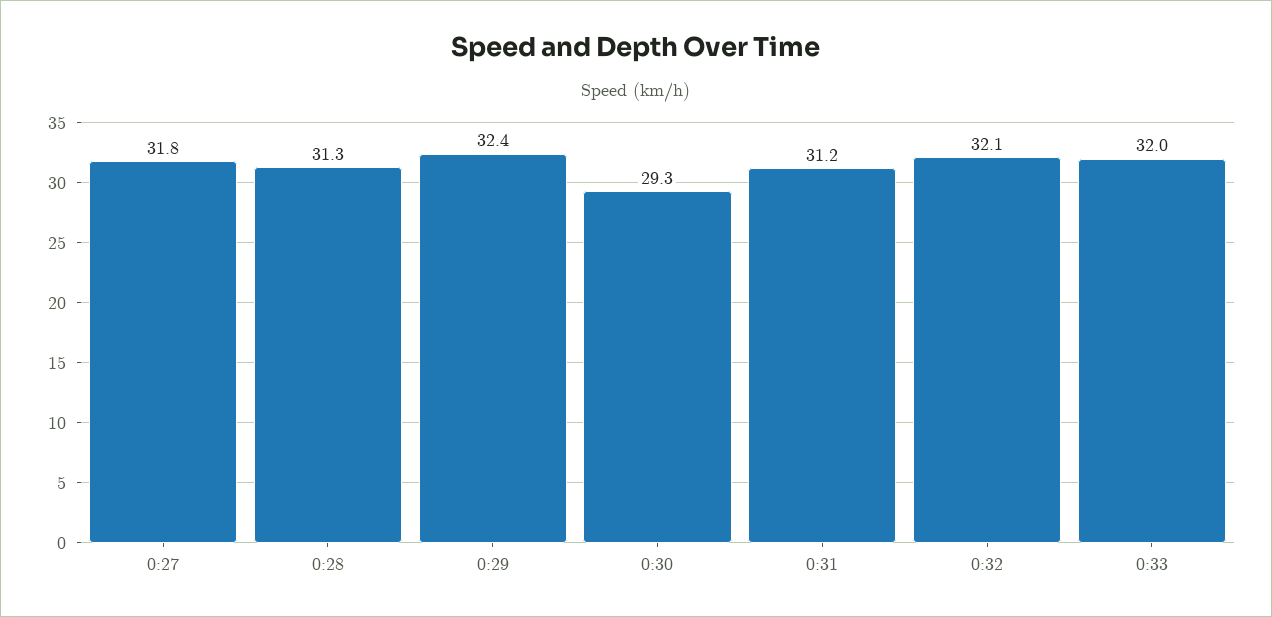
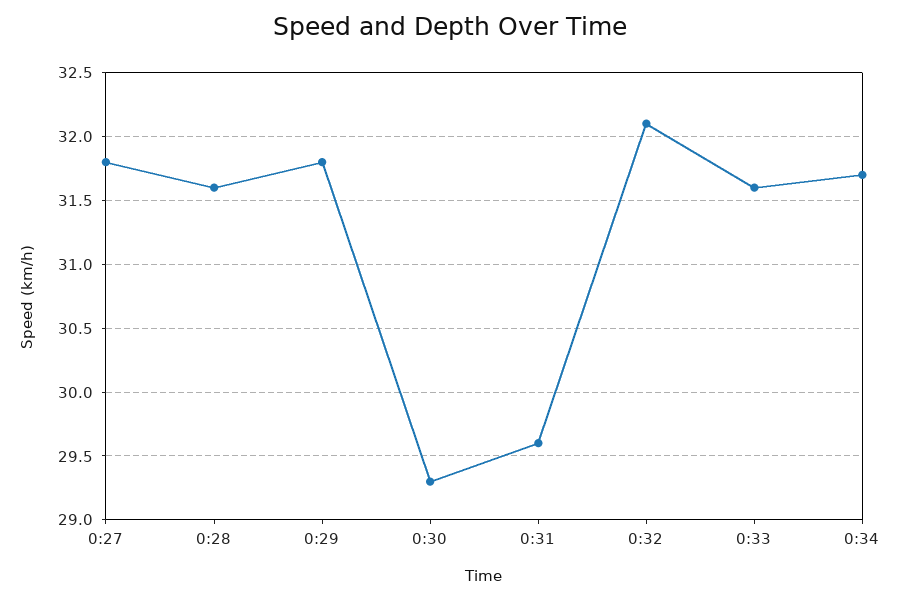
0:28: 31.3 -> 31.6
0:29: 32.4 -> 31.8
0:31: 31.2 -> 29.6
0:33: 32 -> 31.6
0:34: none -> 31.7

